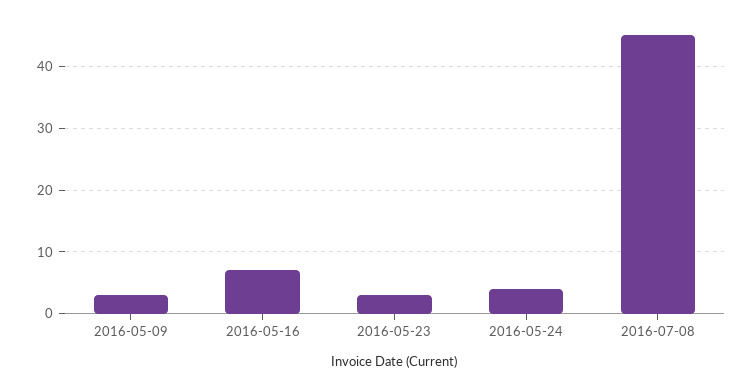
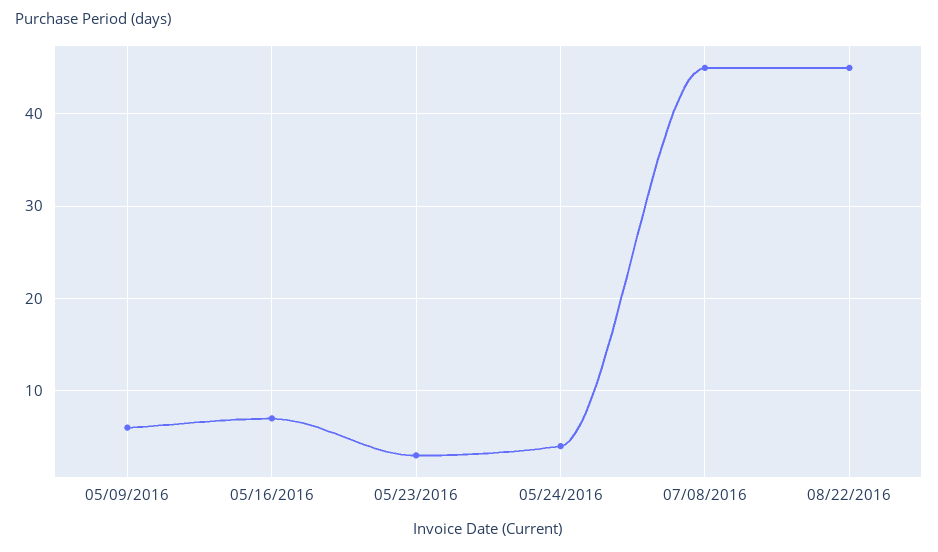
2016-05-09: 3 -> 6
08/22/2016: none -> 45

